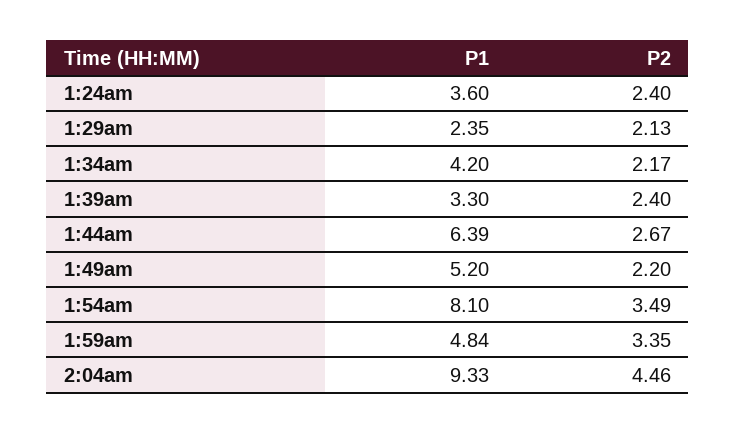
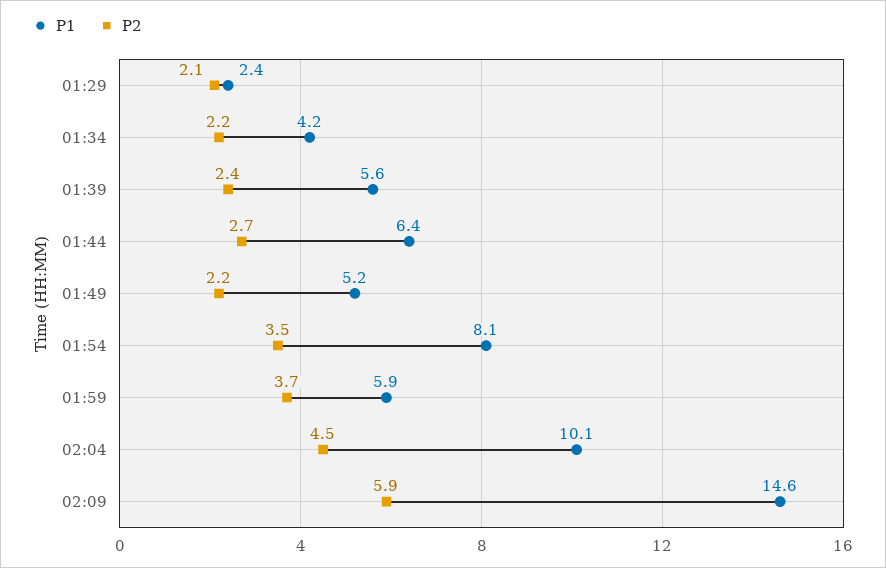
P1, 1:24am: 3.6 -> none
P2, 1:24am: 2.4 -> none
P1, 1:39am: 3.3 -> 5.6
P1, 1:59am: 4.84 -> 5.9
P2, 1:59am: 3.35 -> 3.7
P1, 2:04am: 9.33 -> 10.1
P1, 02:09: none -> 14.6
P2, 02:09: none -> 5.9

